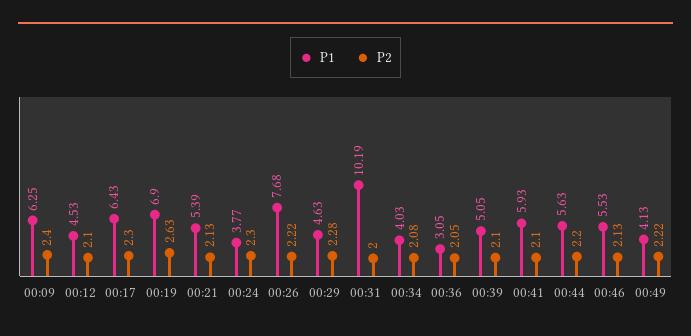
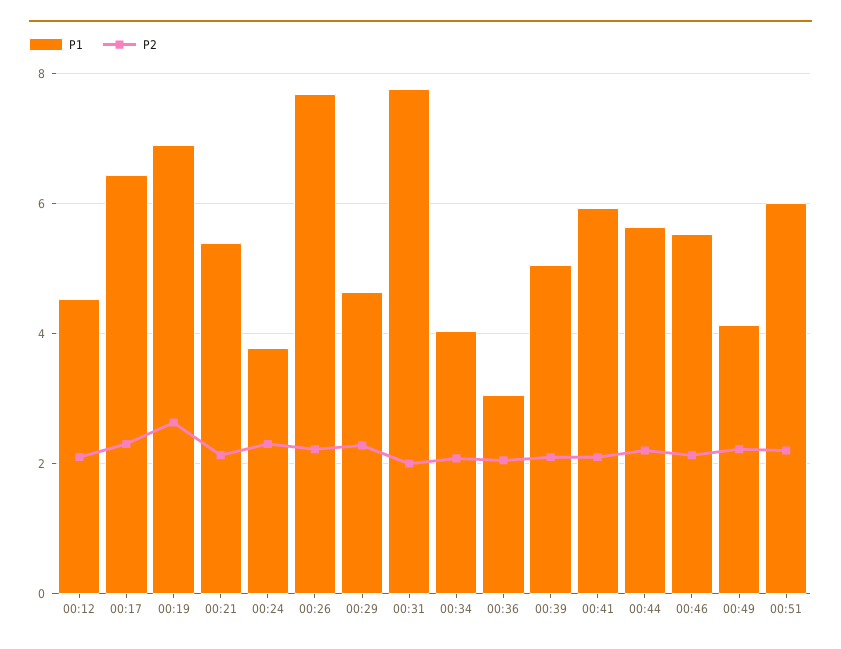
P1, 00:09: 6.25 -> none
P2, 00:09: 2.4 -> none
P1, 00:31: 10.19 -> 7.8
P1, 00:51: none -> 6
P2, 00:51: none -> 2.2

